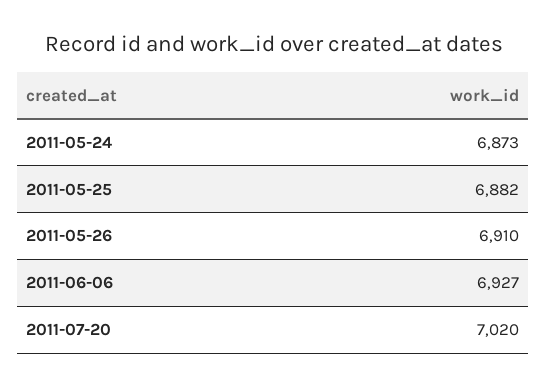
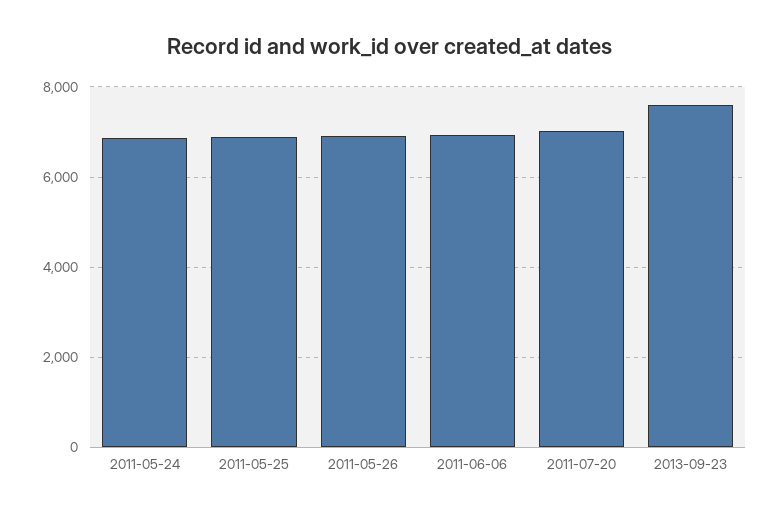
2013-09-23: none -> 7600

